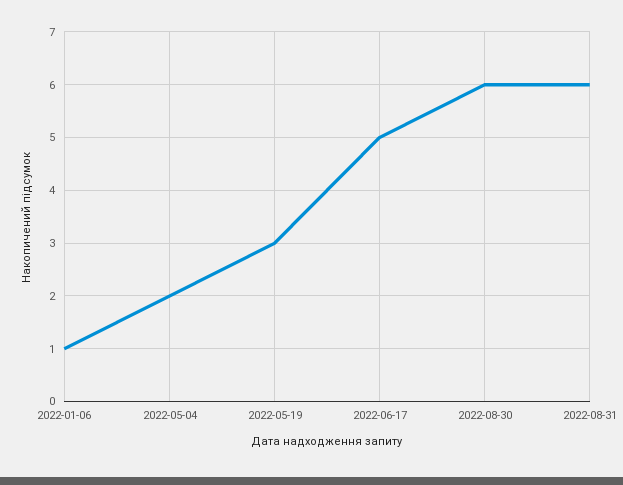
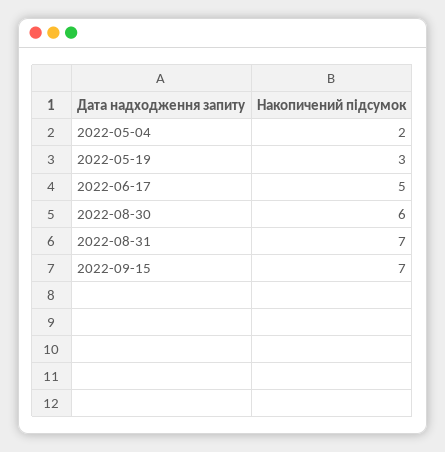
2022-01-06: 1 -> none
2022-08-31: 6 -> 7
2022-09-15: none -> 7

